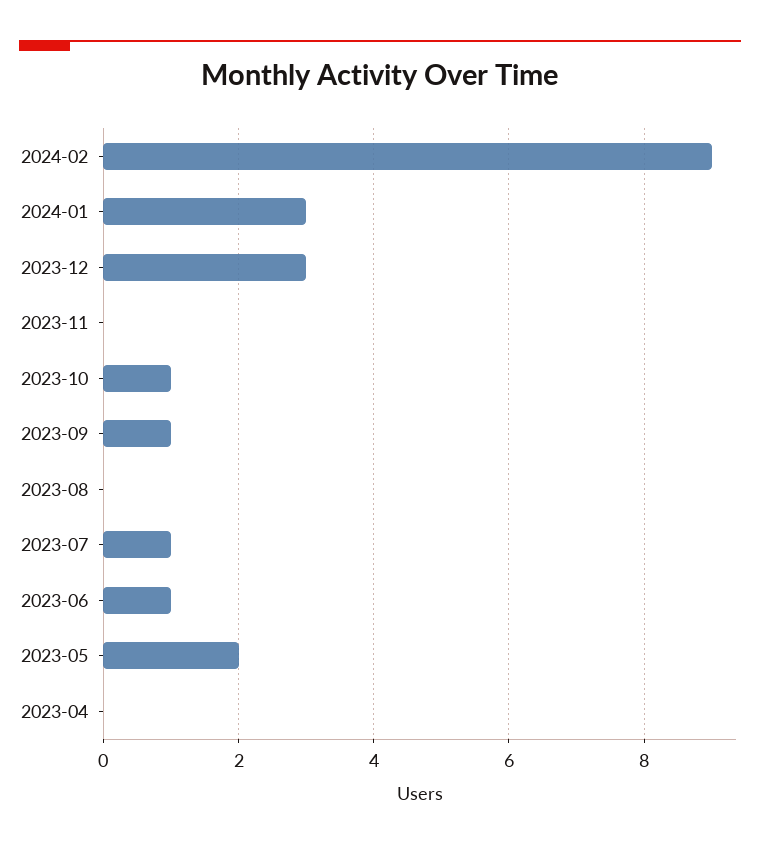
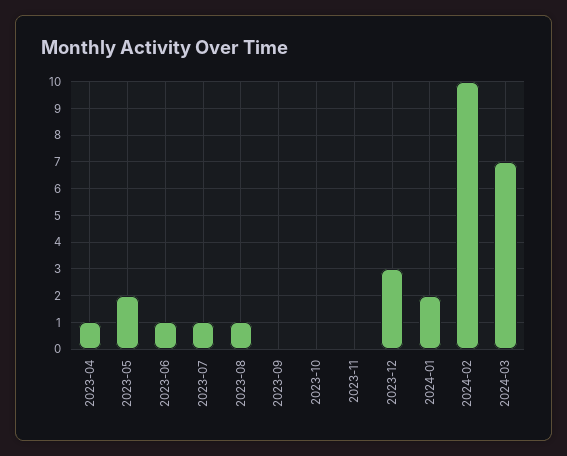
2024-02: 9 -> 10
2024-01: 3 -> 2
2023-10: 1 -> 0
2023-09: 1 -> 0
2023-08: 0 -> 1
2023-04: 0 -> 1
2024-03: none -> 7

